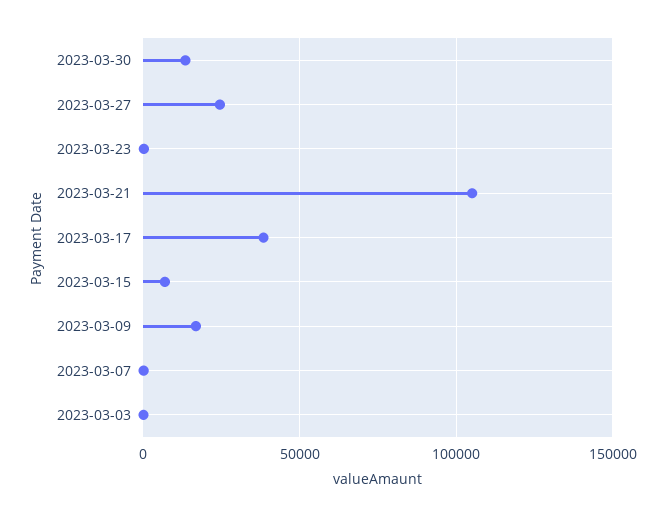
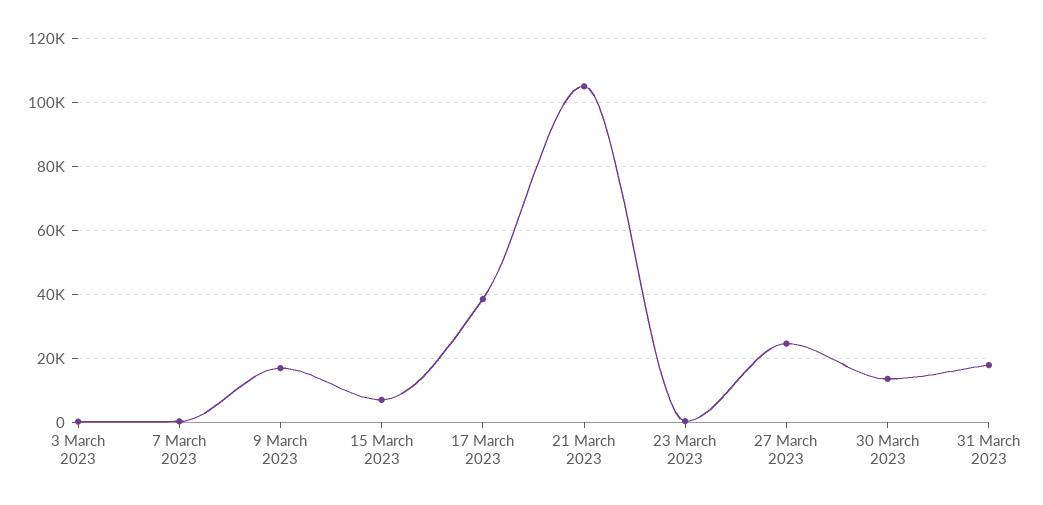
31 March 2023: none -> 18000

